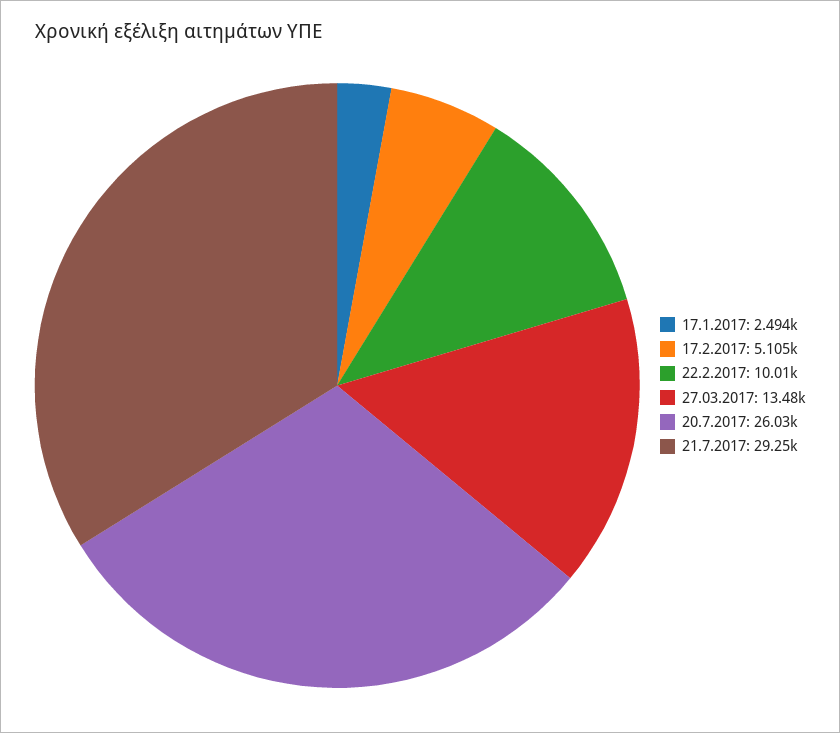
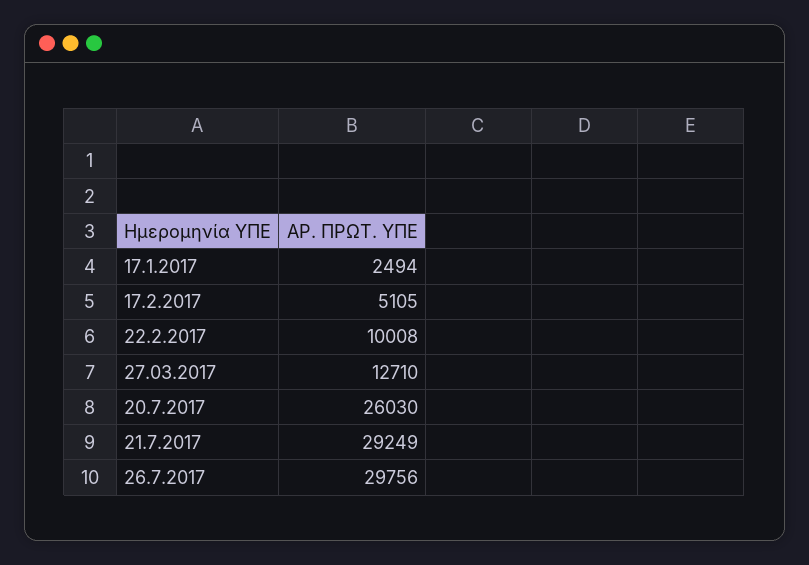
27.03.2017: 13480 -> 12710
26.7.2017: none -> 29756

